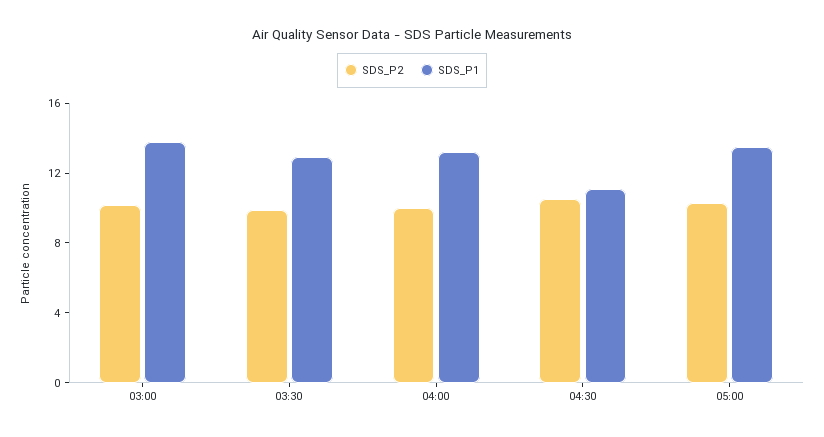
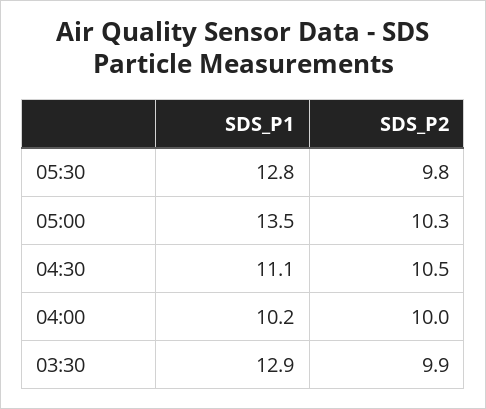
SDS_P2, 03:00: 10 -> none
SDS_P1, 03:00: 14 -> none
SDS_P1, 04:00: 13 -> 10.2
SDS_P1, 05:30: none -> 12.8
SDS_P2, 05:30: none -> 9.8

